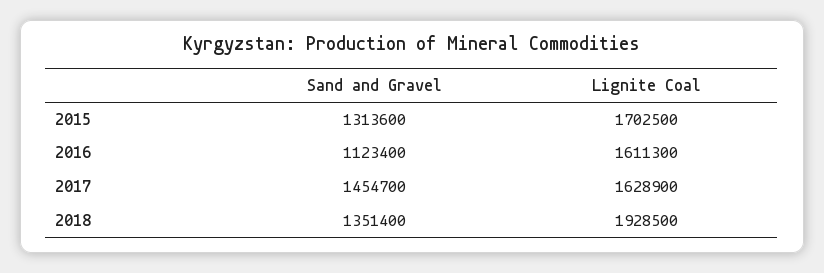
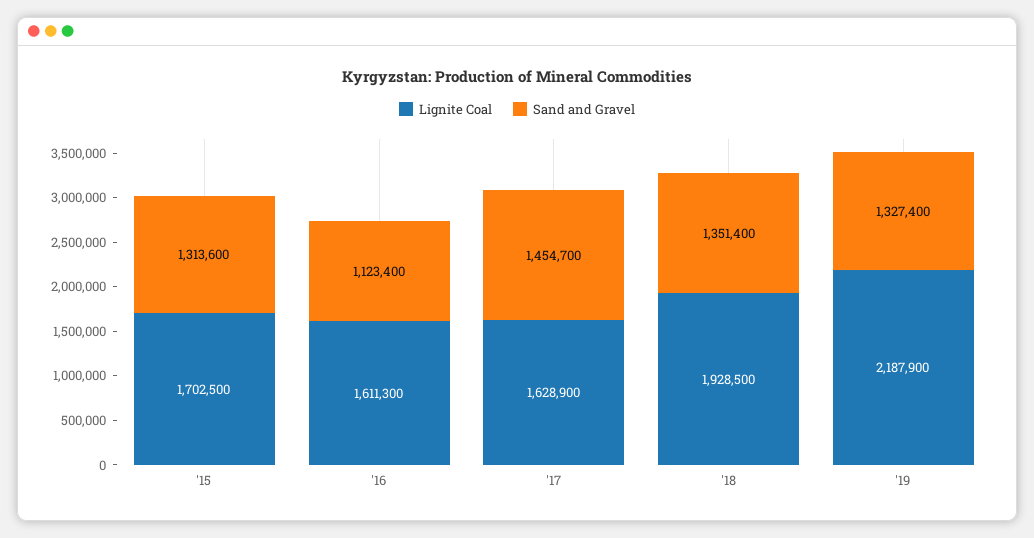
Lignite Coal, '19: none -> 2187900
Sand and Gravel, '19: none -> 1327400

